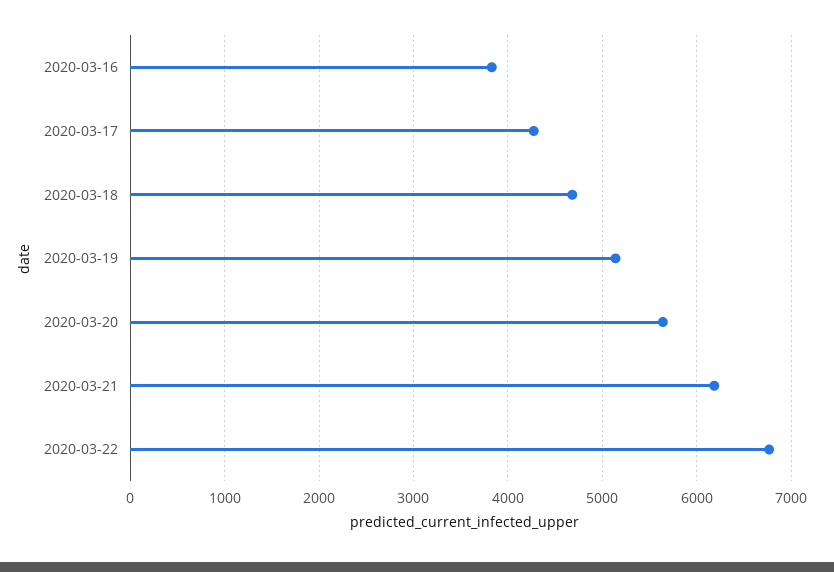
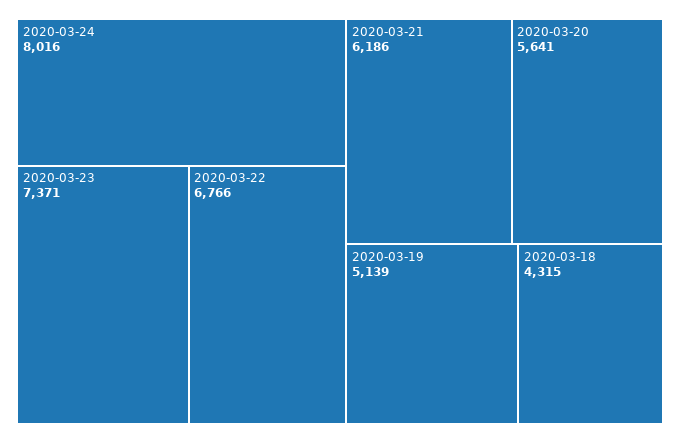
2020-03-16: 3800 -> none
2020-03-17: 4300 -> none
2020-03-18: 4700 -> 4315
2020-03-24: none -> 8016
2020-03-23: none -> 7371

